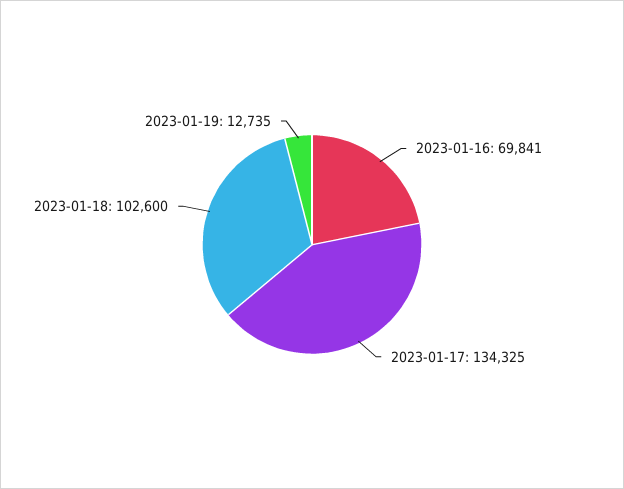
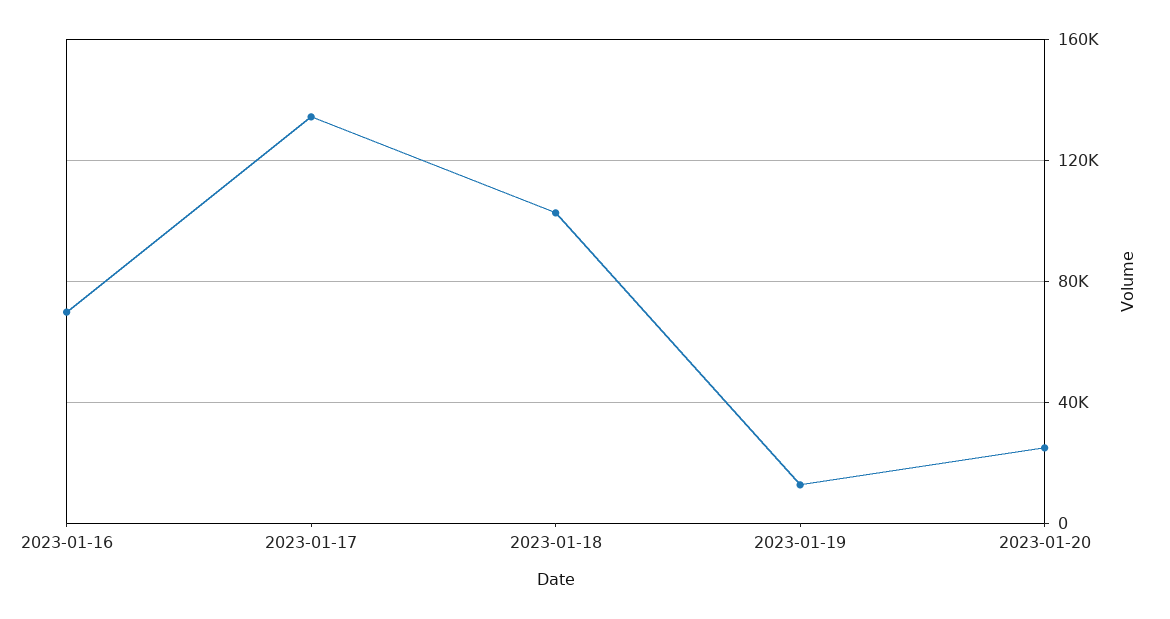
2023-01-20: none -> 25000

